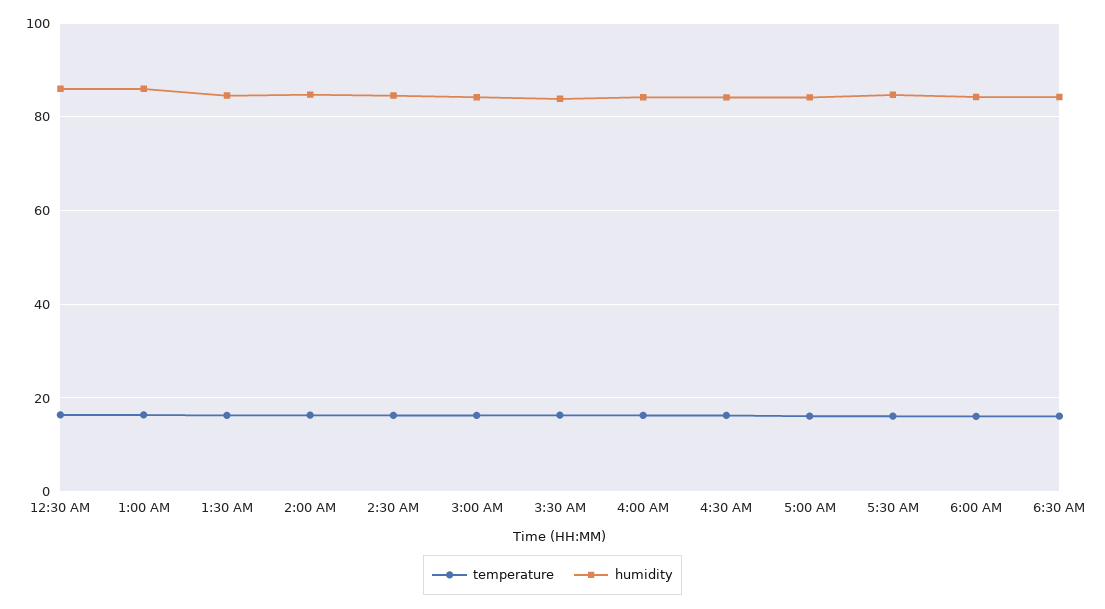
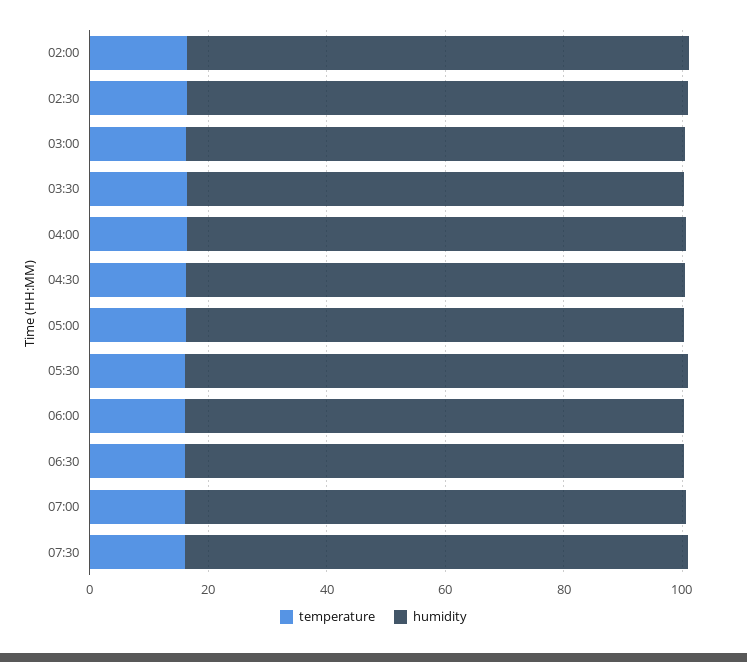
temperature, 12:30 AM: 16 -> none
humidity, 12:30 AM: 86 -> none
temperature, 1:00 AM: 16 -> none
humidity, 1:00 AM: 86 -> none
temperature, 1:30 AM: 16 -> none
humidity, 1:30 AM: 84 -> none
temperature, 07:00: none -> 15
humidity, 07:00: none -> 85
temperature, 07:30: none -> 15
humidity, 07:30: none -> 85

